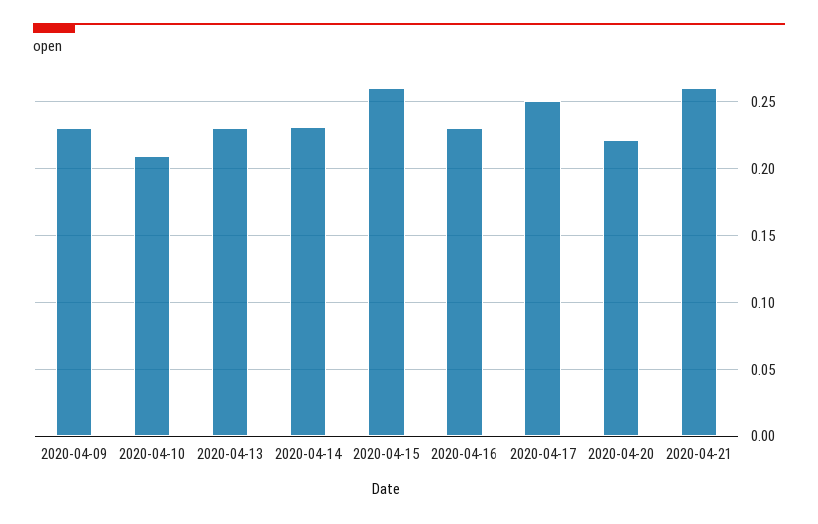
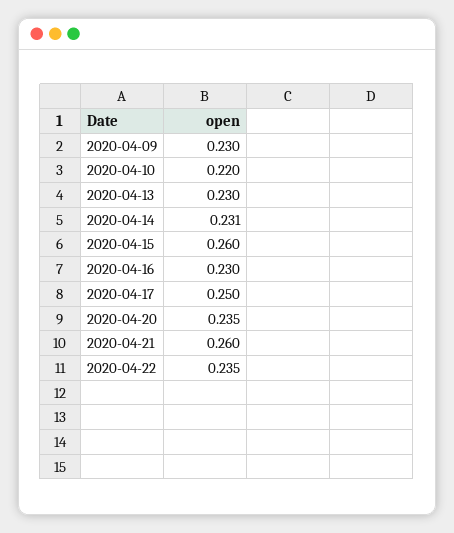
2020-04-10: 0.21 -> 0.22
2020-04-20: 0.22 -> 0.235
2020-04-22: none -> 0.235

